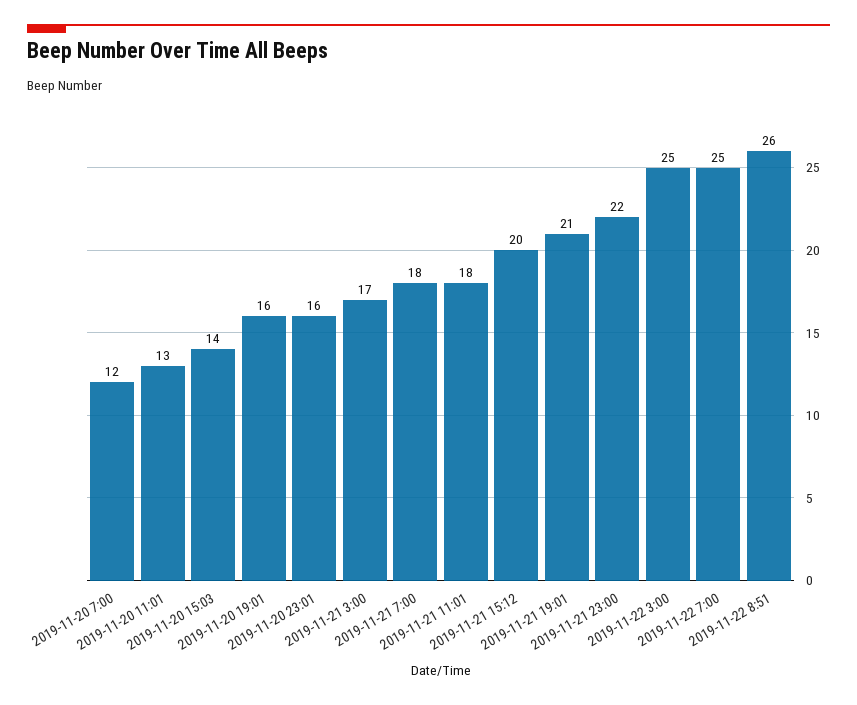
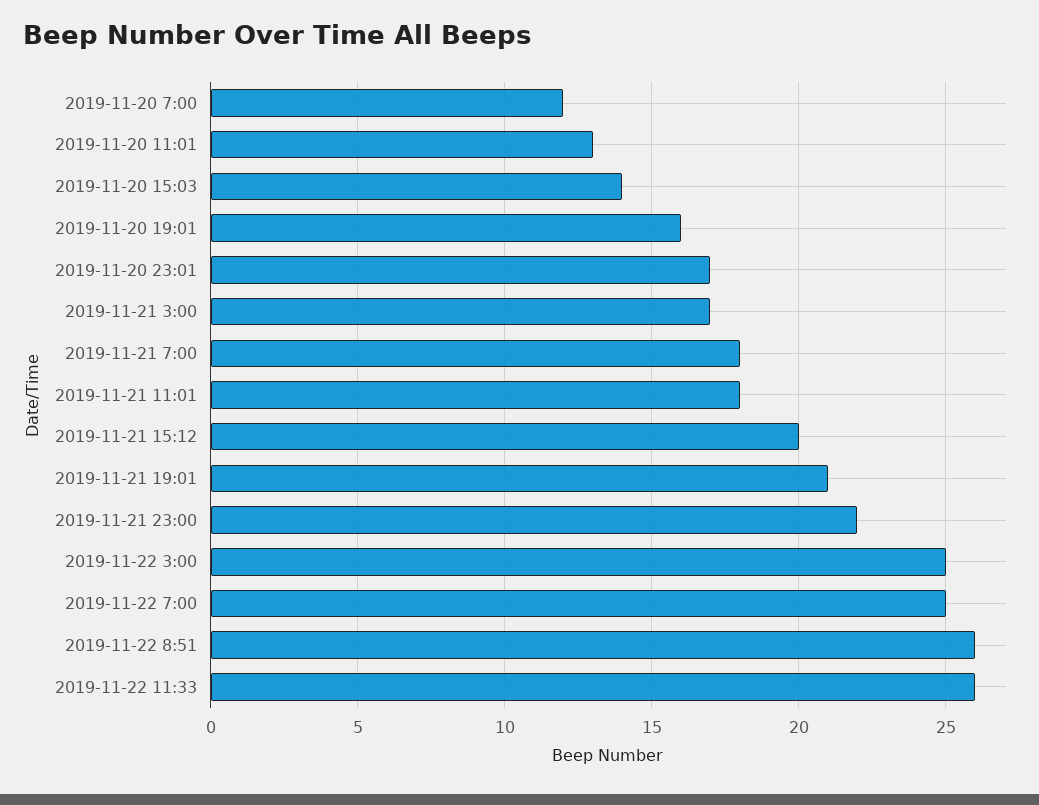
2019-11-20 23:01: 16 -> 17
2019-11-22 11:33: none -> 26

